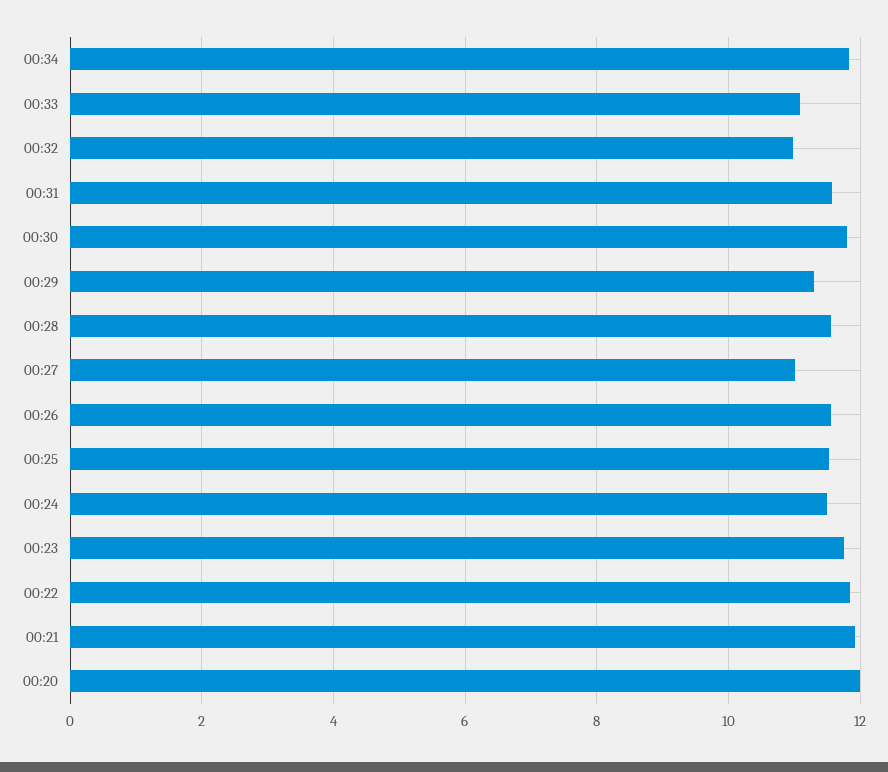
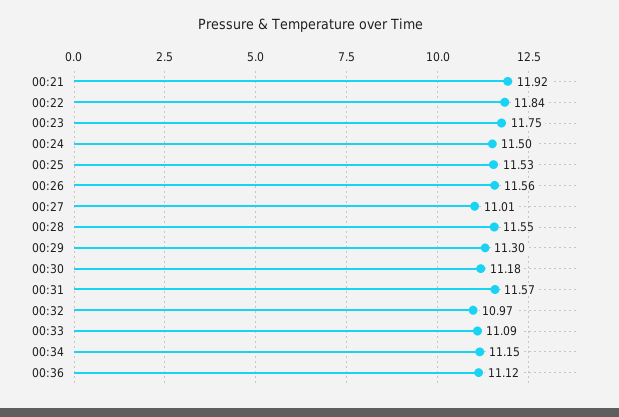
00:34: 11.8 -> 11.15
00:30: 11.8 -> 11.18
00:20: 12 -> none
00:36: none -> 11.12

